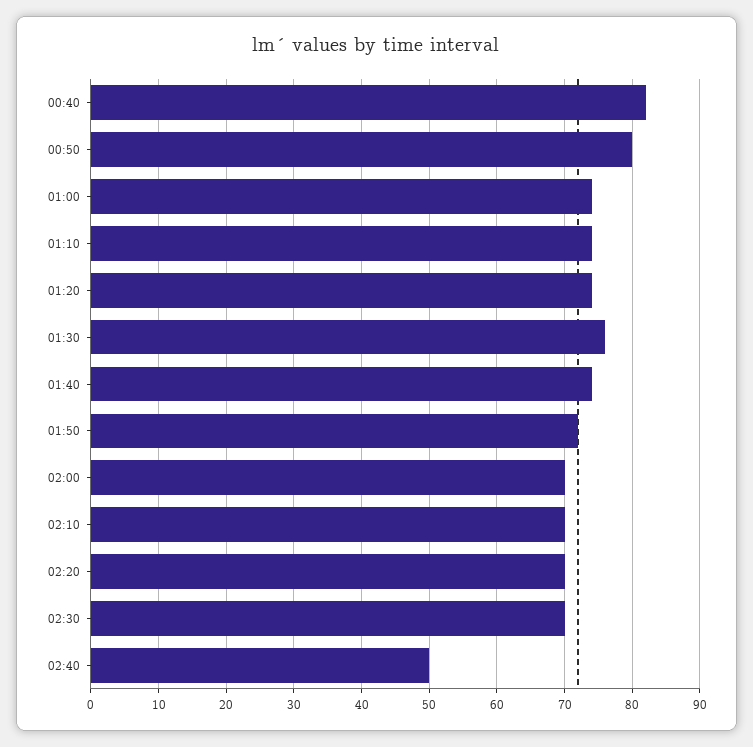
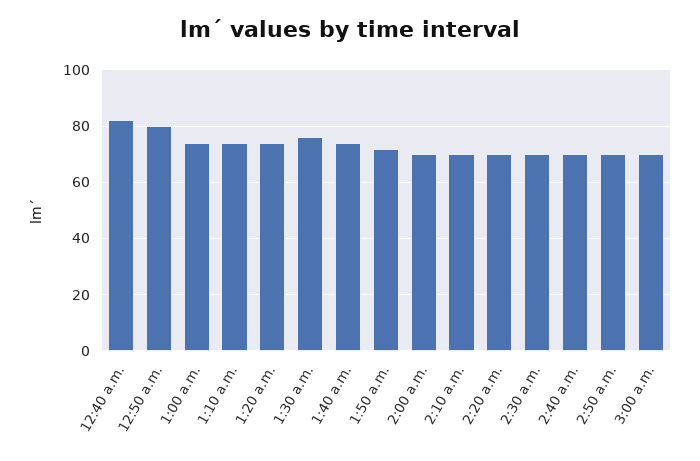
02:40: 50 -> 70
2:50 a.m.: none -> 70
3:00 a.m.: none -> 70

